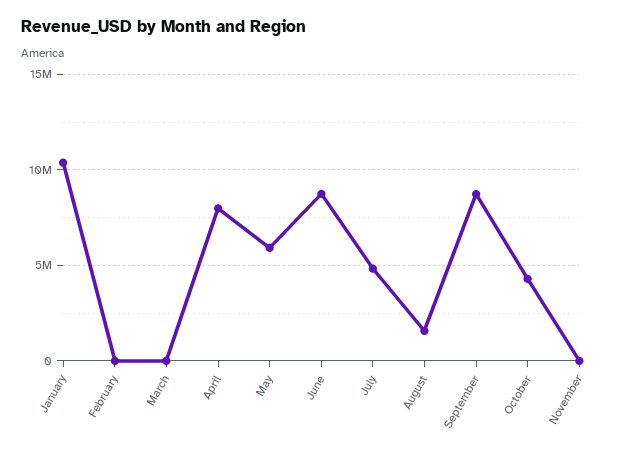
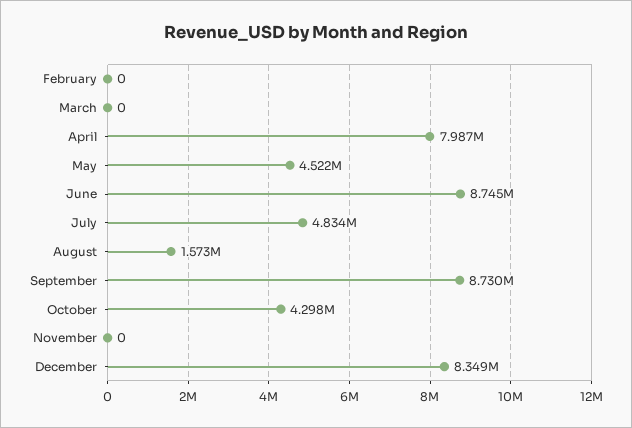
January: 10500000 -> none
May: 6000000 -> 4522000
December: none -> 8349000

